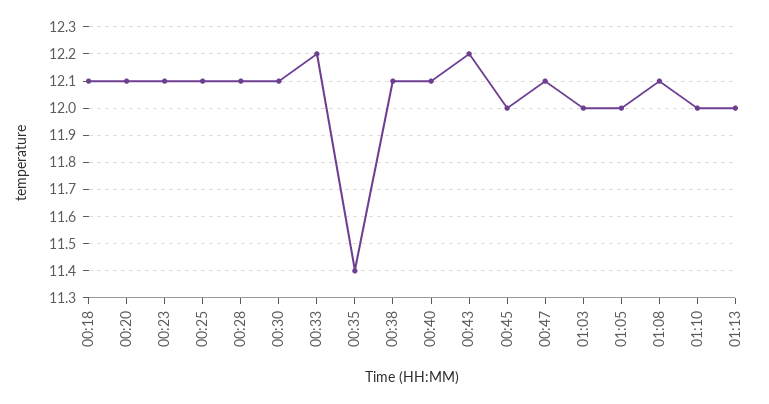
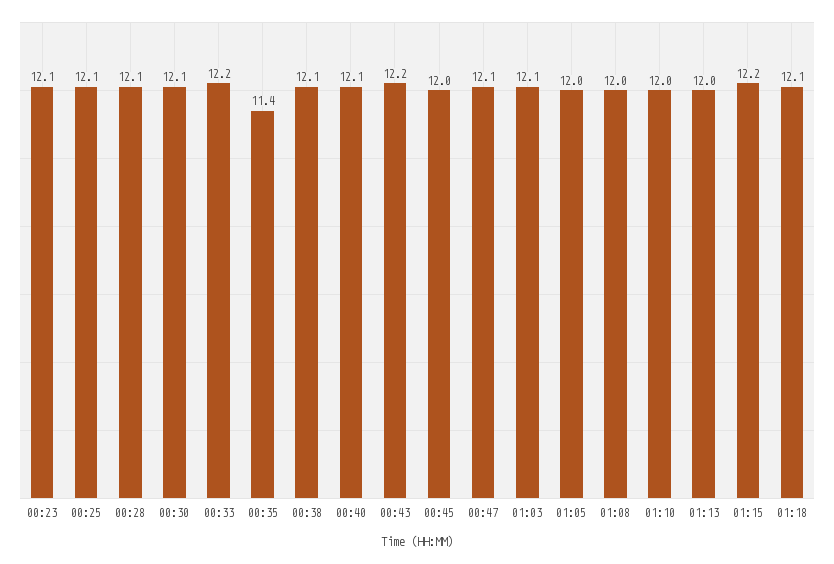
00:18: 12.1 -> none
00:20: 12.1 -> none
01:03: 12 -> 12.1
01:08: 12.1 -> 12
01:15: none -> 12.2
01:18: none -> 12.1

